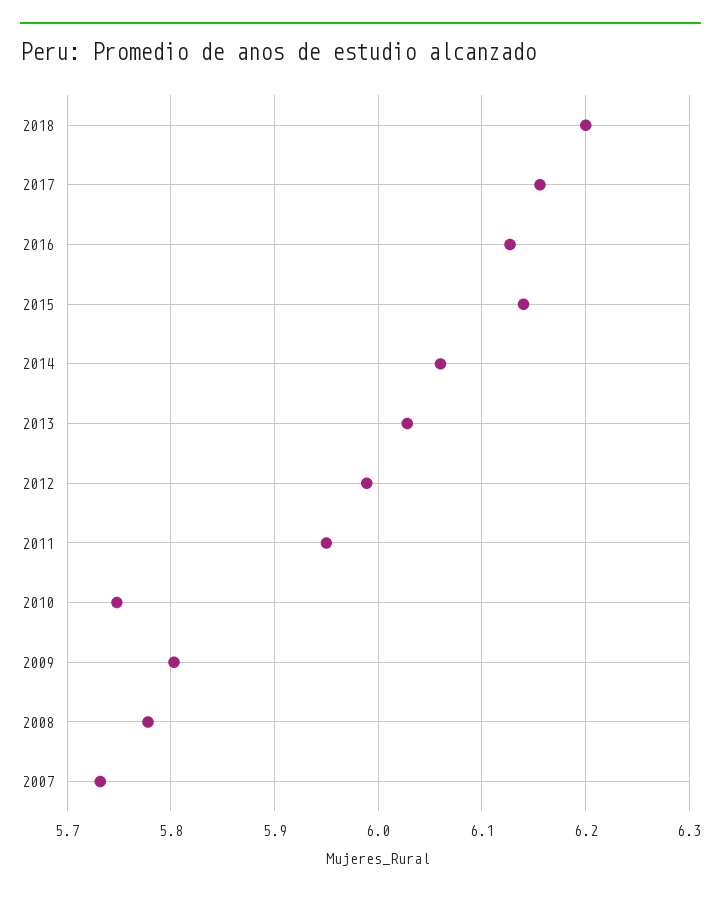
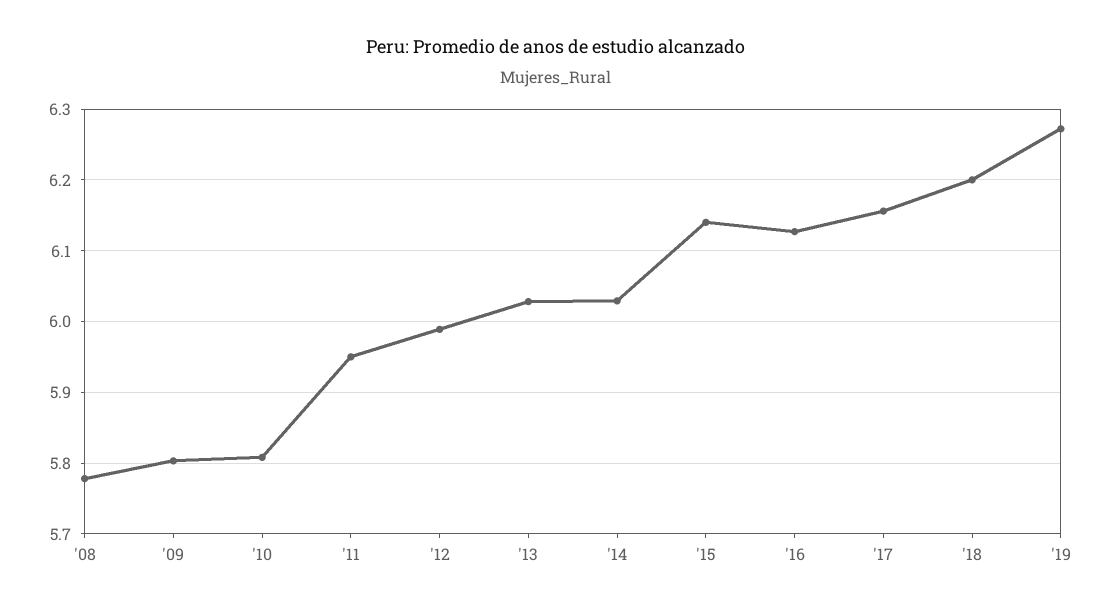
2014: 6.06 -> 6.03
2010: 5.75 -> 5.81
2007: 5.73 -> none
'19: none -> 6.27

